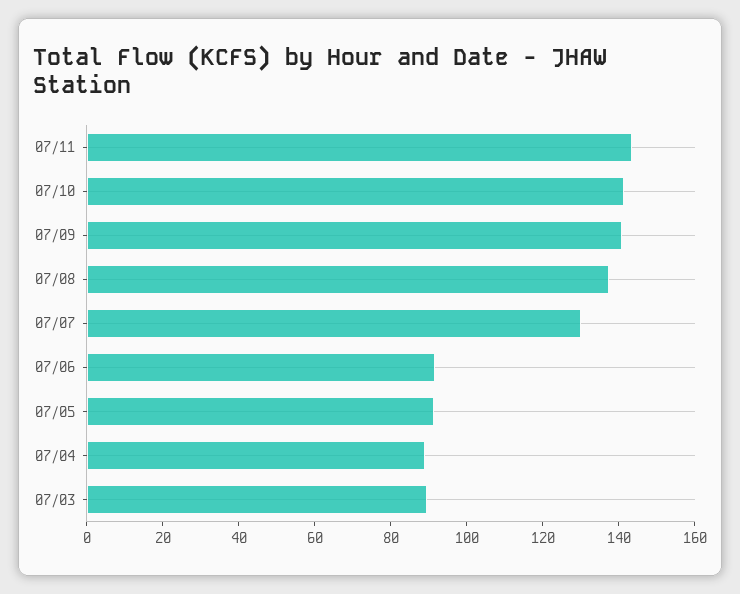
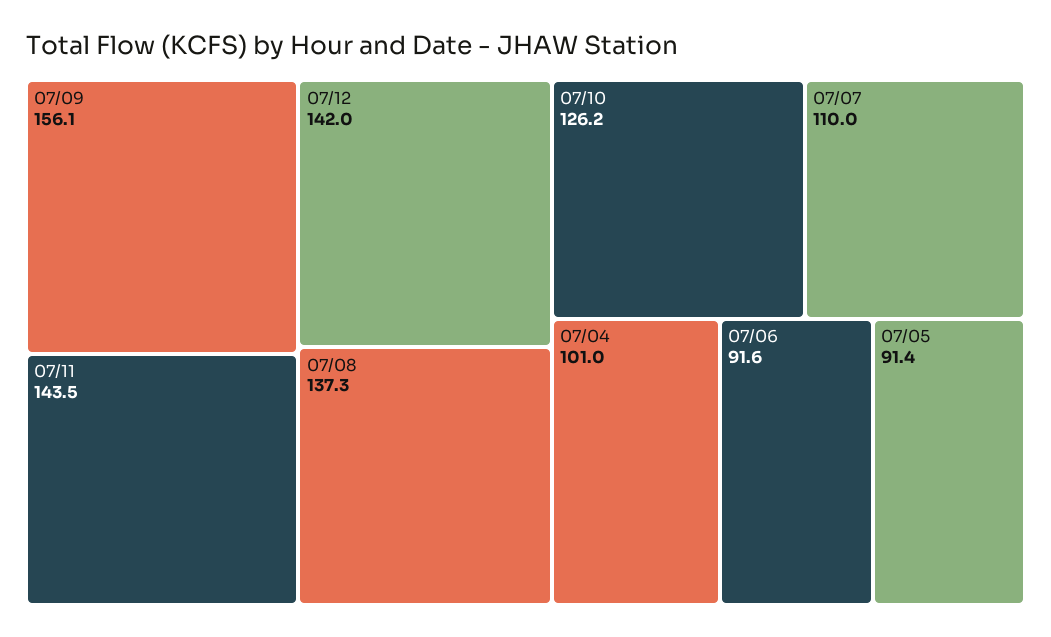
07/10: 140 -> 126.2
07/09: 140 -> 156.1
07/07: 130 -> 110
07/04: 90 -> 101
07/03: 90 -> none
07/12: none -> 142

